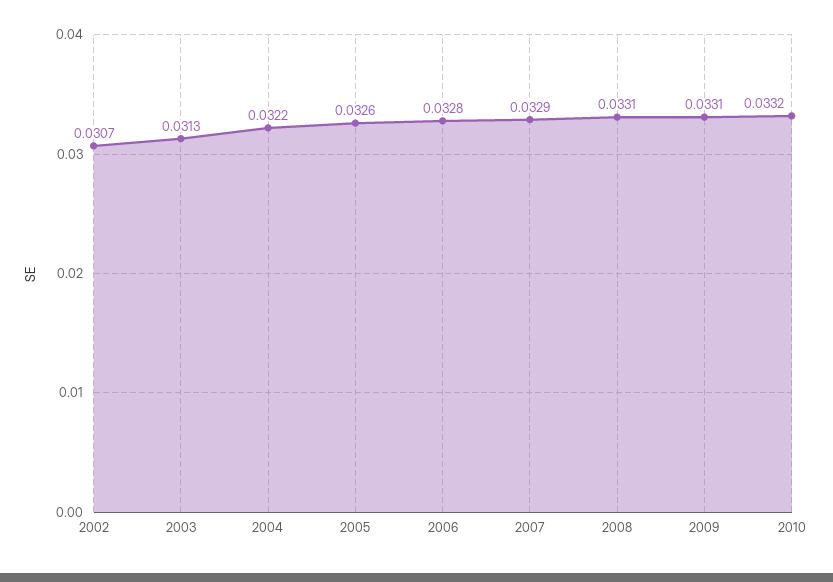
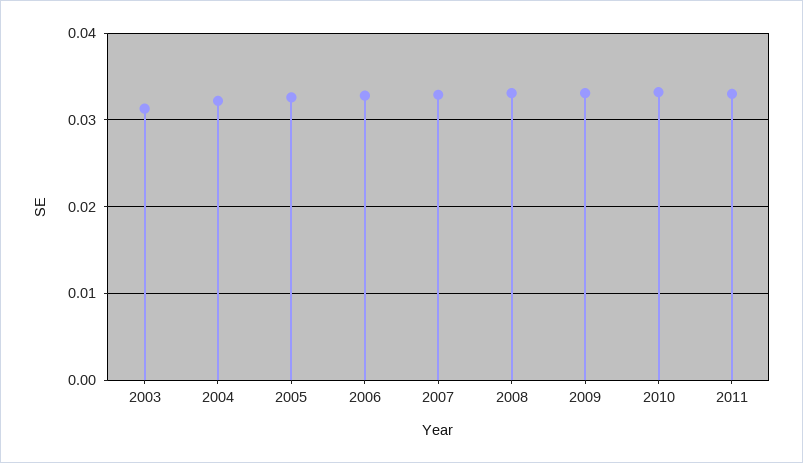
2002: 0.0307 -> none
2011: none -> 0.033

